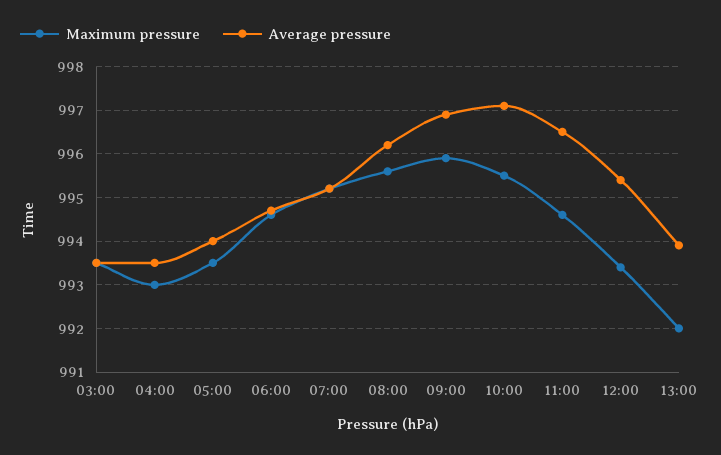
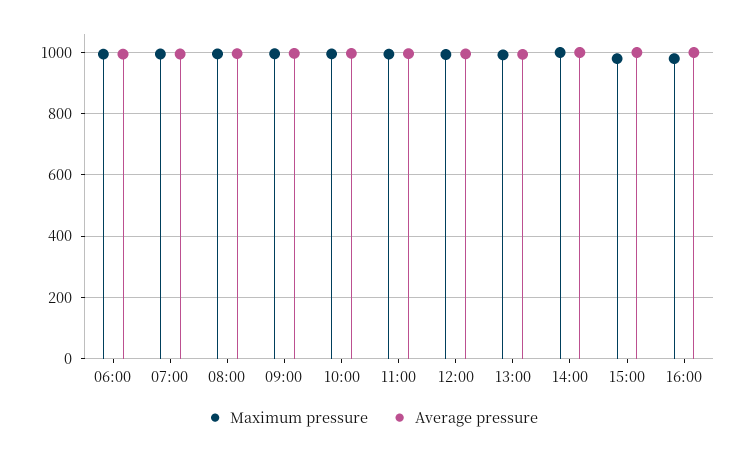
Maximum pressure, 03:00: 993.5 -> none
Average pressure, 03:00: 993.5 -> none
Maximum pressure, 04:00: 993 -> none
Average pressure, 04:00: 993.5 -> none
Maximum pressure, 05:00: 993.5 -> none
Average pressure, 05:00: 994 -> none
Maximum pressure, 14:00: none -> 1000
Average pressure, 14:00: none -> 1000
Maximum pressure, 15:00: none -> 980
Average pressure, 15:00: none -> 1000
Maximum pressure, 16:00: none -> 980
Average pressure, 16:00: none -> 1000

